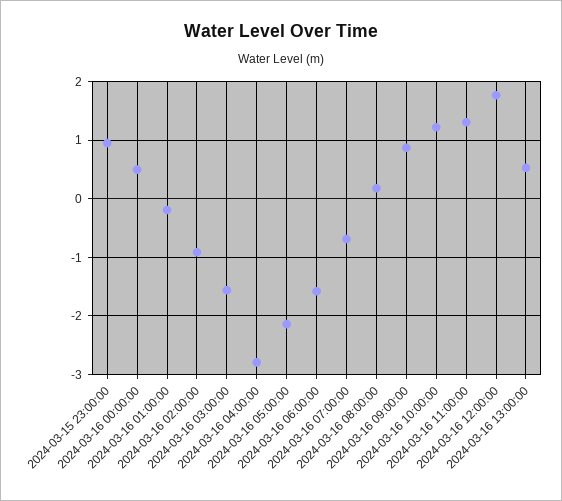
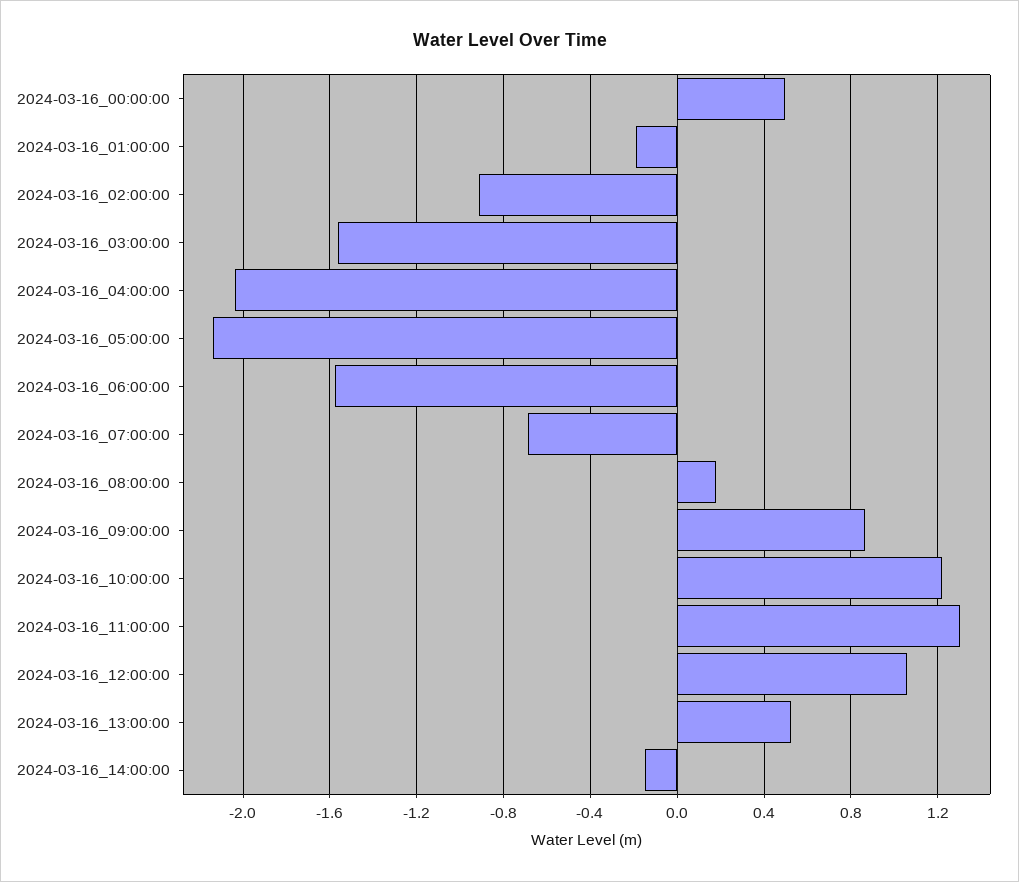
2024-03-15 23:00:00: 1 -> none
2024-03-16 04:00:00: -2.8 -> -2.05
2024-03-16 12:00:00: 1.8 -> 1.05
2024-03-16_14:00:00: none -> -0.15

